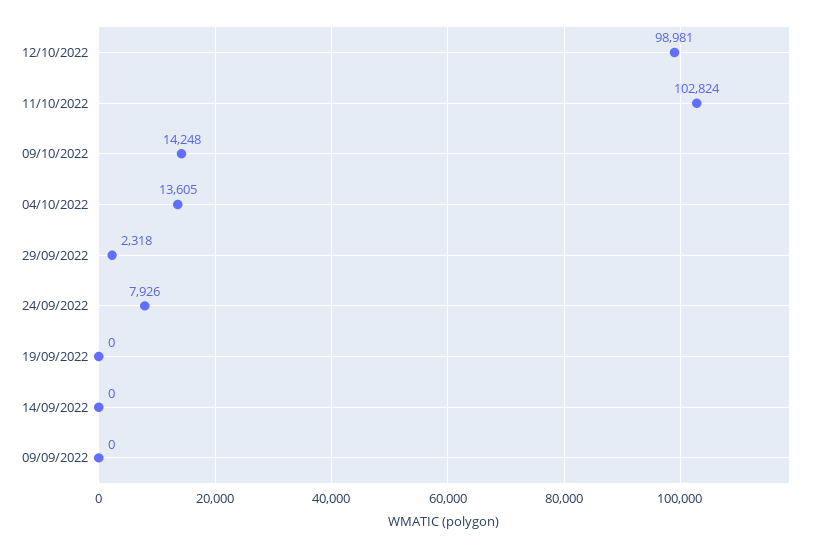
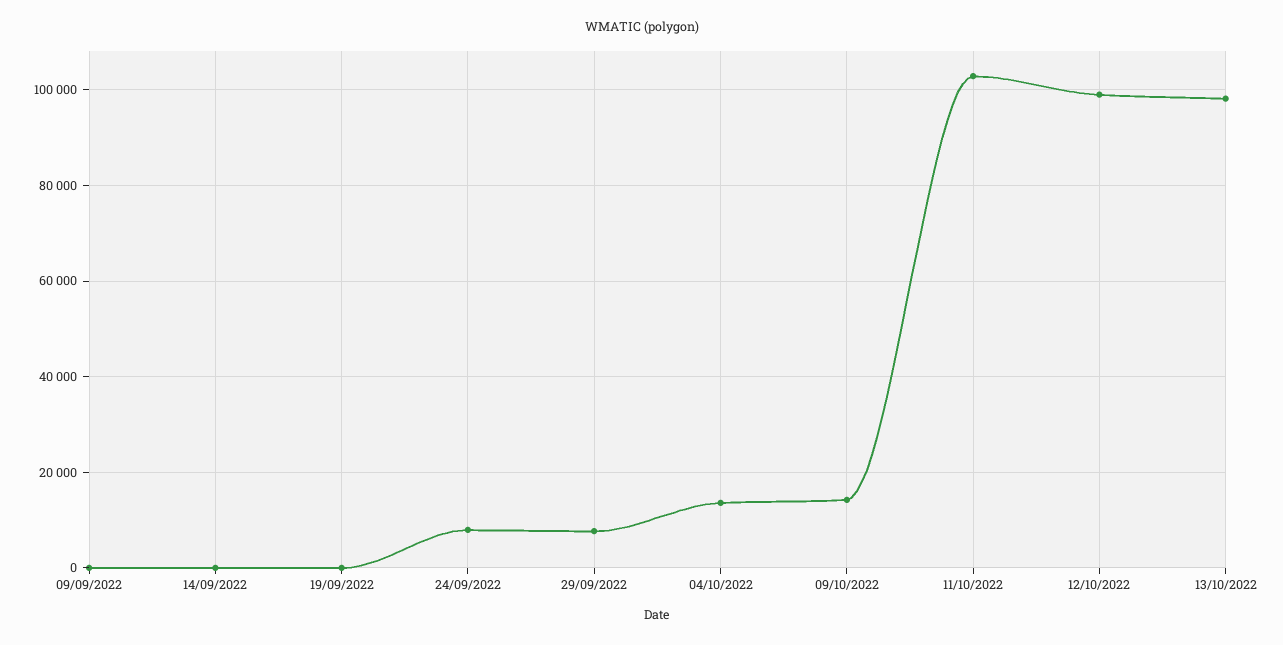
29/09/2022: 2318 -> 8000
13/10/2022: none -> 98000

